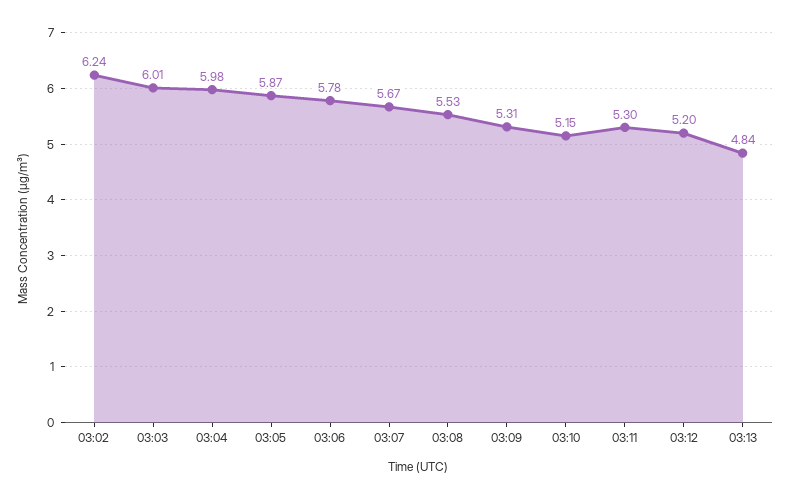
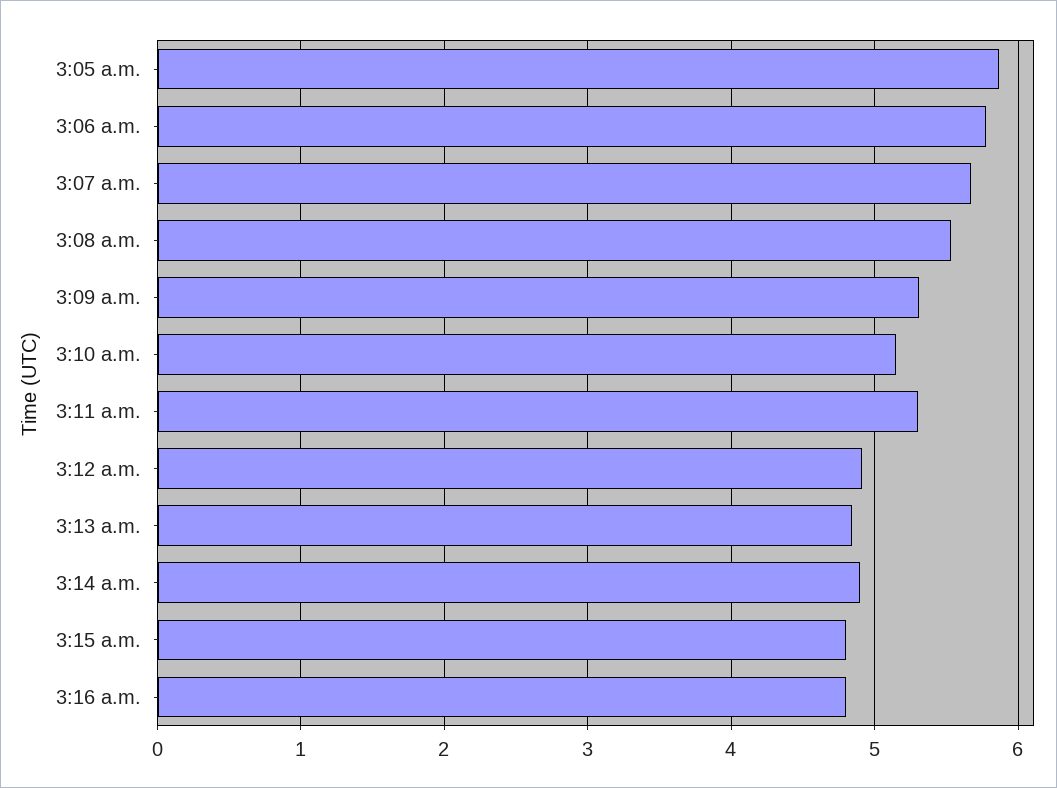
03:02: 6.24 -> none
03:03: 6.01 -> none
03:04: 5.98 -> none
03:12: 5.2 -> 4.9
3:14 a.m.: none -> 4.9
3:15 a.m.: none -> 4.8
3:16 a.m.: none -> 4.8

